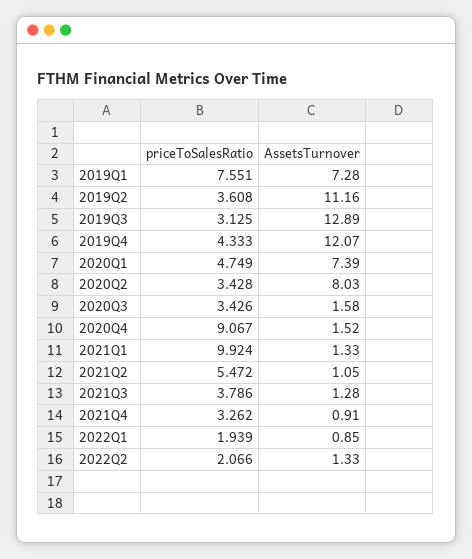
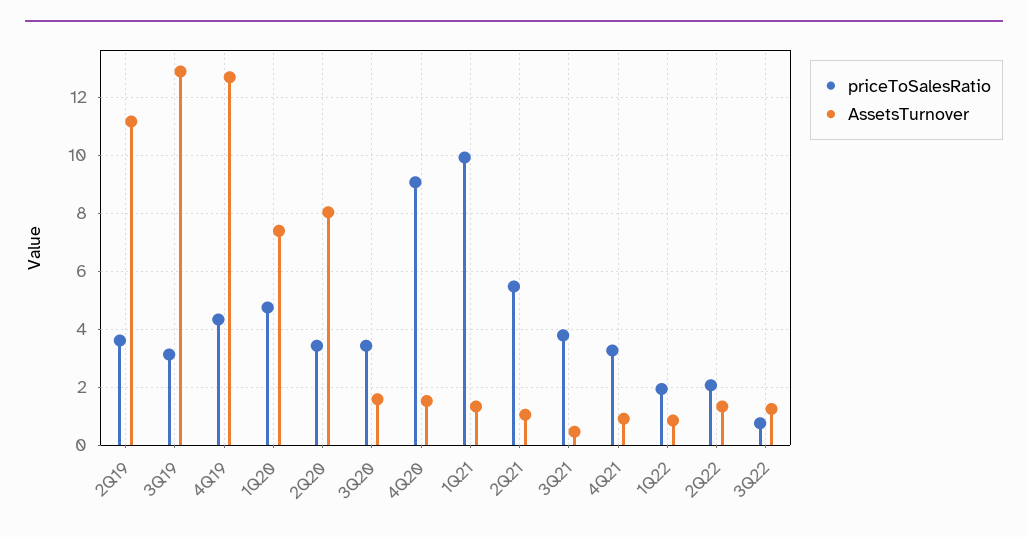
priceToSalesRatio, 2019Q1: 7.551 -> none
AssetsTurnover, 2019Q1: 7.28 -> none
AssetsTurnover, 2019Q4: 12.07 -> 12.75
AssetsTurnover, 2021Q3: 1.28 -> 0.5
priceToSalesRatio, 3Q22: none -> 0.75
AssetsTurnover, 3Q22: none -> 1.25

